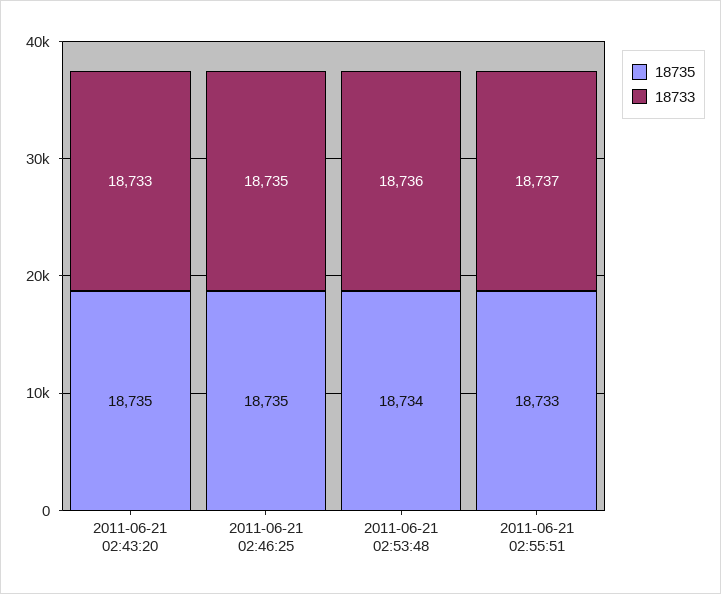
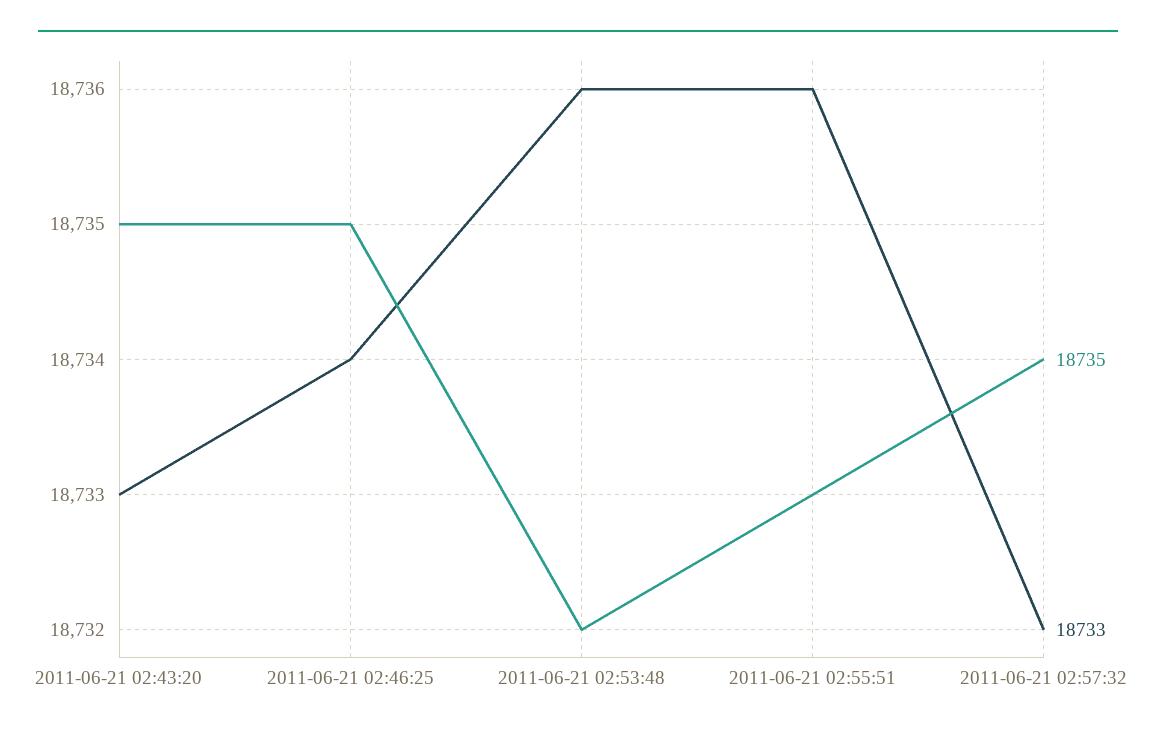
18733, 2011-06-21 02:46:25: 18735 -> 18734
18735, 2011-06-21 02:53:48: 18734 -> 18732
18733, 2011-06-21 02:55:51: 18737 -> 18736
18735, 2011-06-21 02:57:32: none -> 18734
18733, 2011-06-21 02:57:32: none -> 18732

